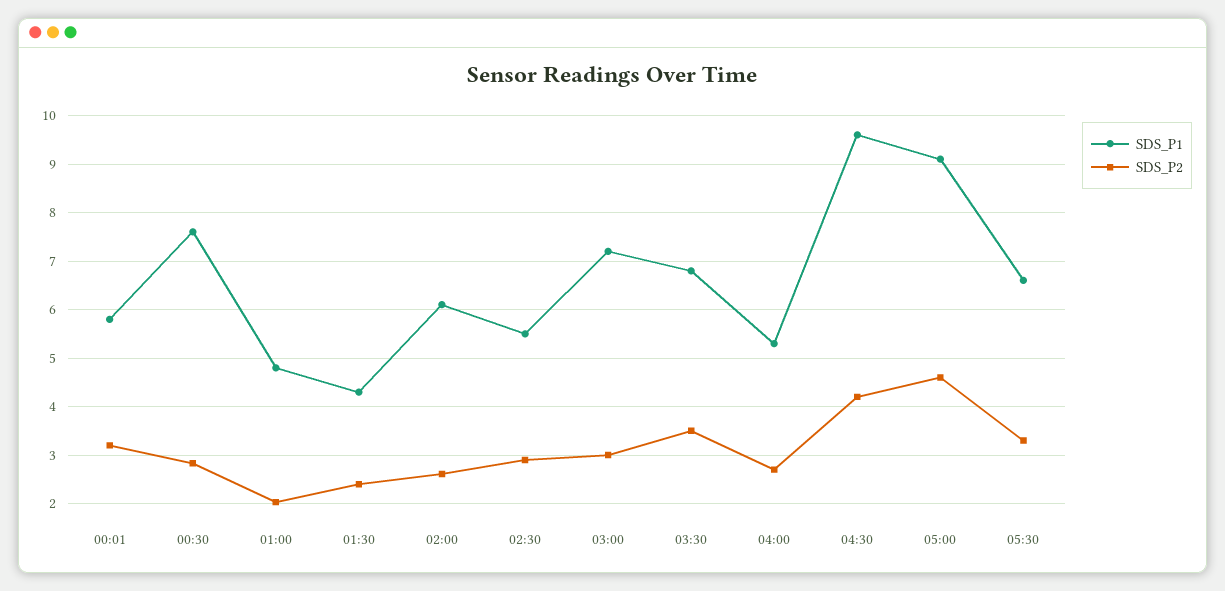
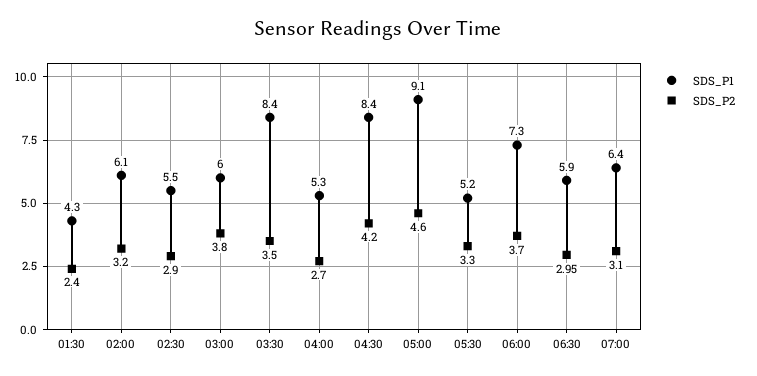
SDS_P1, 00:01: 5.8 -> none
SDS_P2, 00:01: 3.2 -> none
SDS_P1, 00:30: 7.6 -> none
SDS_P2, 00:30: 2.8 -> none
SDS_P1, 01:00: 4.8 -> none
SDS_P2, 01:00: 2 -> none
SDS_P2, 02:00: 2.6 -> 3.2
SDS_P1, 03:00: 7.2 -> 6
SDS_P2, 03:00: 3 -> 3.8
SDS_P1, 03:30: 6.8 -> 8.4
SDS_P1, 04:30: 9.6 -> 8.4
SDS_P1, 05:30: 6.6 -> 5.2
SDS_P1, 06:00: none -> 7.3
SDS_P2, 06:00: none -> 3.7
SDS_P1, 06:30: none -> 5.9
SDS_P2, 06:30: none -> 2.95
SDS_P1, 07:00: none -> 6.4
SDS_P2, 07:00: none -> 3.1

